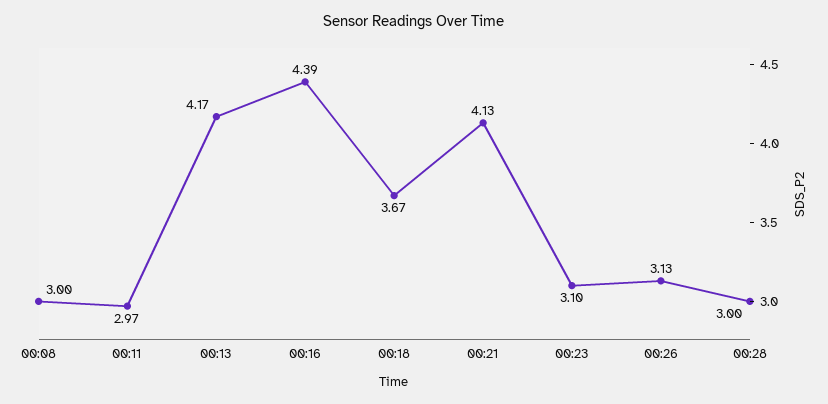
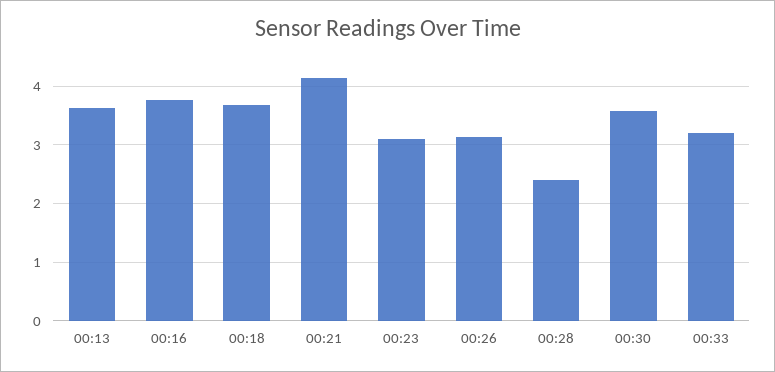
00:08: 3 -> none
00:11: 2.97 -> none
00:13: 4.17 -> 3.6
00:16: 4.39 -> 3.8
00:28: 3 -> 2.4
00:30: none -> 3.6
00:33: none -> 3.2

